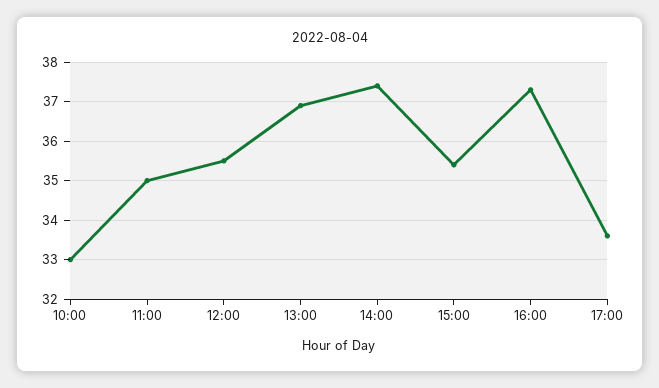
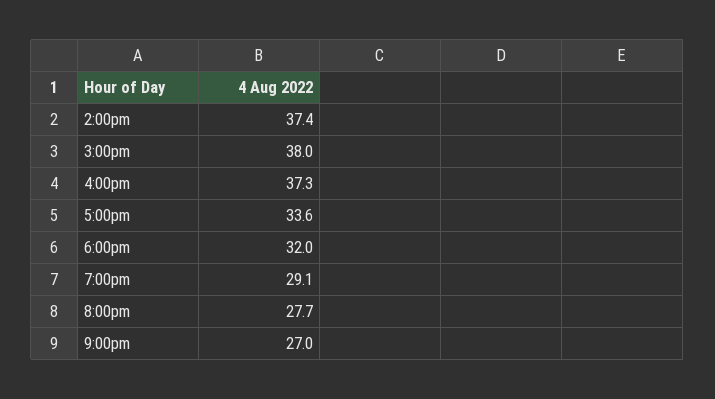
10:00: 33 -> none
11:00: 35 -> none
12:00: 35.5 -> none
13:00: 37 -> none
15:00: 35.5 -> 38
6:00pm: none -> 32
7:00pm: none -> 29.1
8:00pm: none -> 27.7
9:00pm: none -> 27

